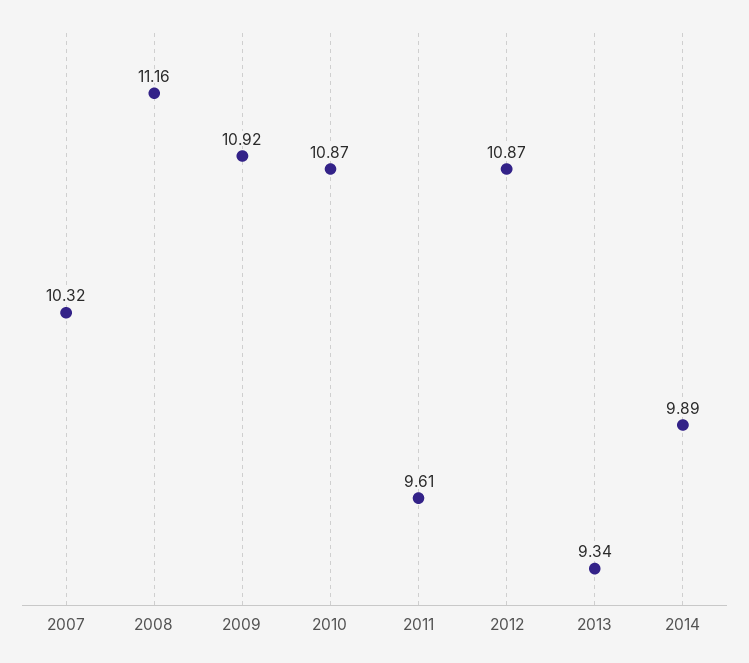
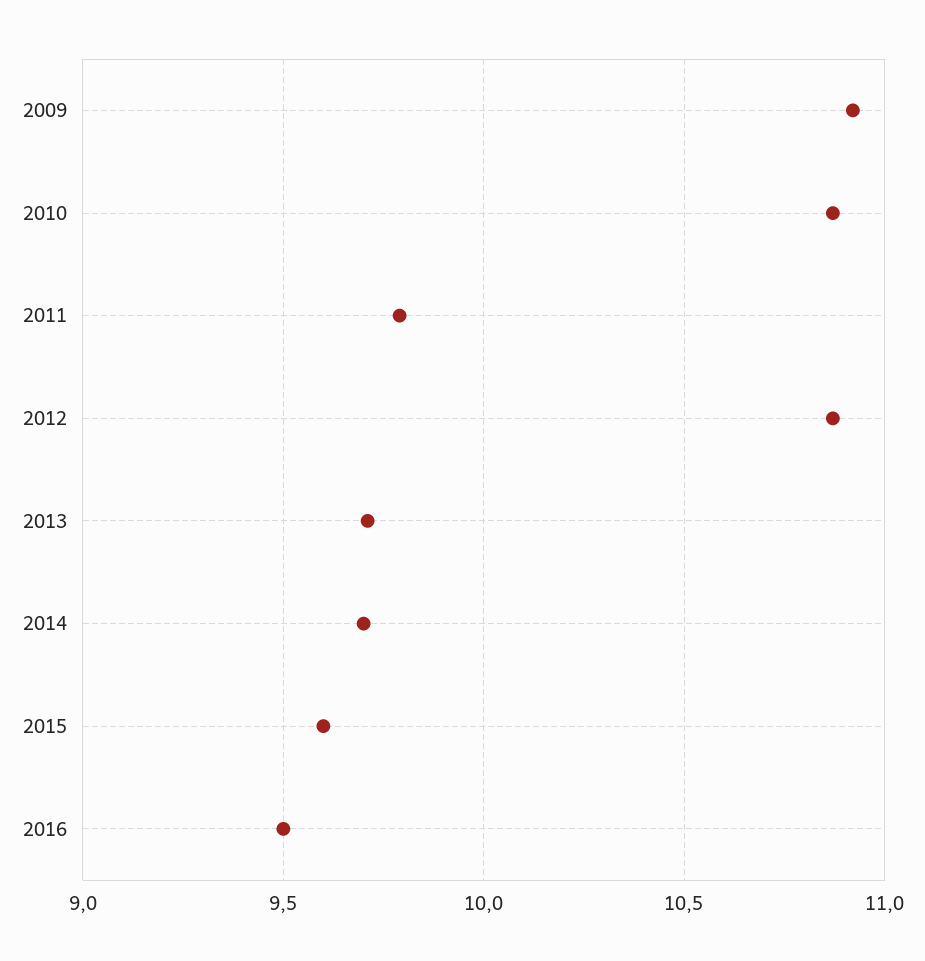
2007: 10.32 -> none
2008: 11.16 -> none
2011: 9.61 -> 9.8
2013: 9.34 -> 9.7
2014: 9.89 -> 9.7
2015: none -> 9.6
2016: none -> 9.5

